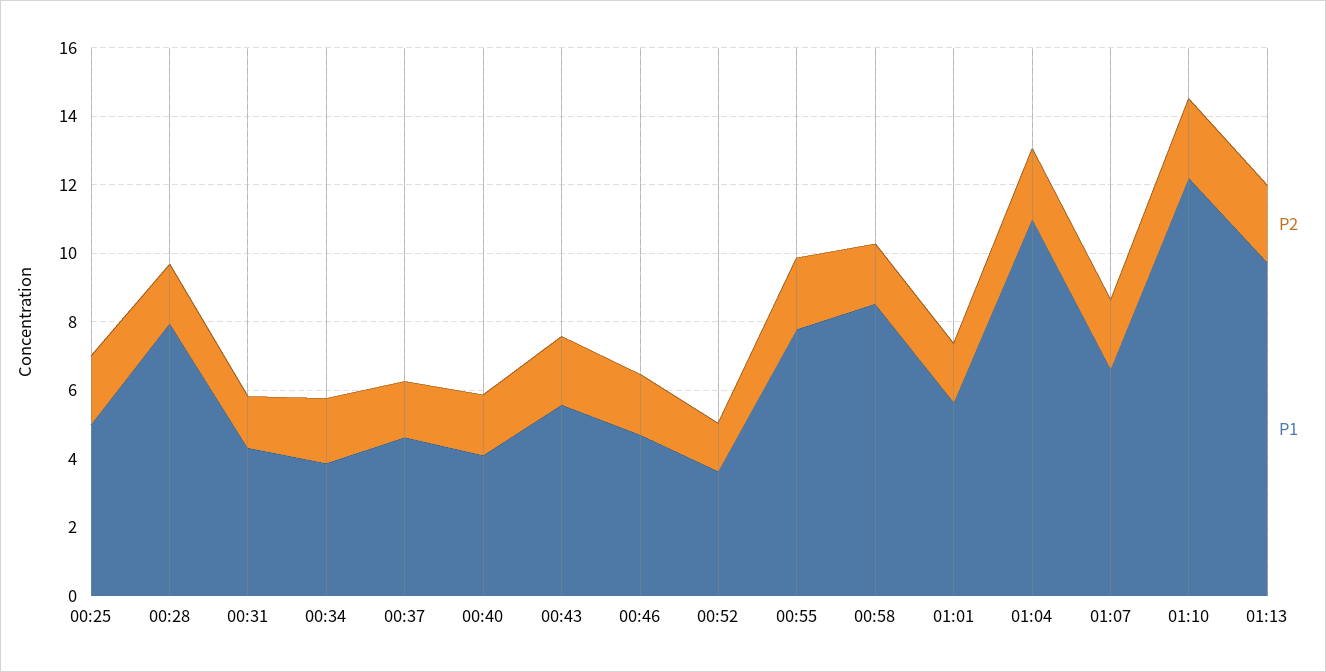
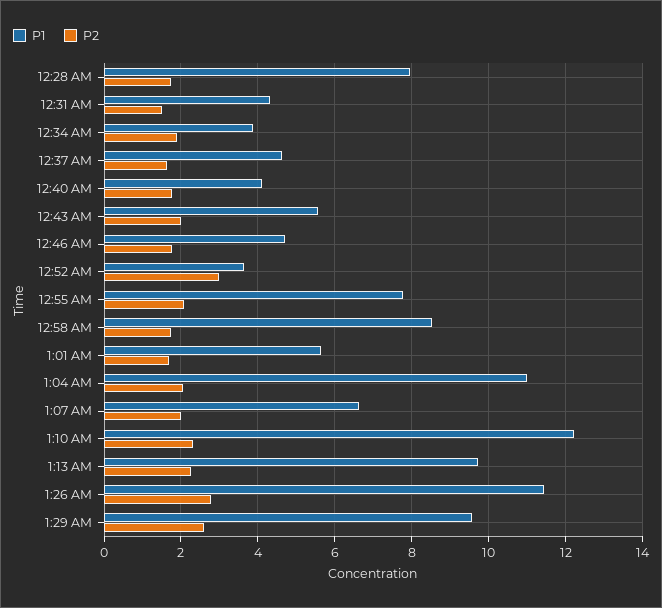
P2, 00:25: 2 -> none
P1, 00:25: 5 -> none
P2, 00:52: 1.5 -> 3
P1, 1:26 AM: none -> 11.4
P2, 1:26 AM: none -> 2.8
P1, 1:29 AM: none -> 9.6
P2, 1:29 AM: none -> 2.6

